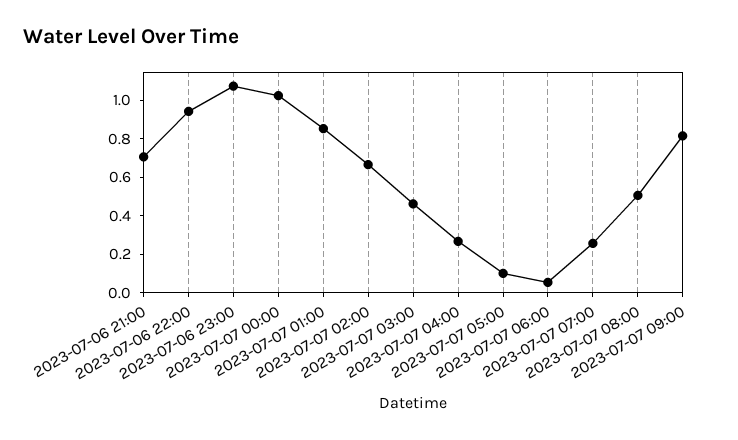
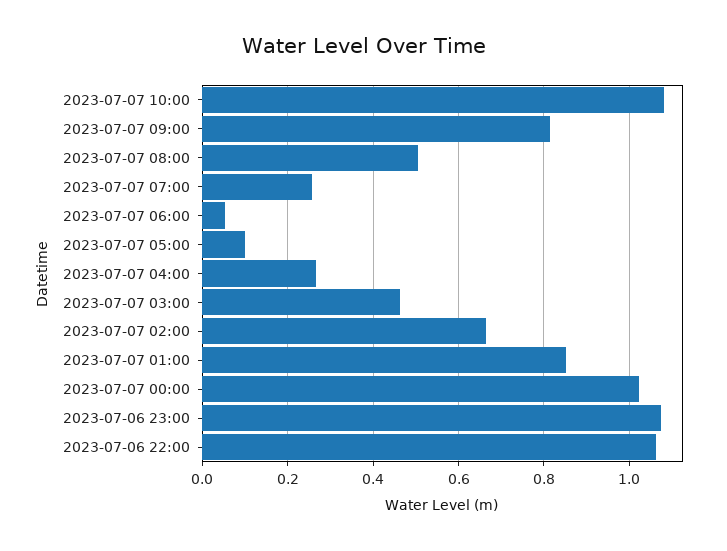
2023-07-06 21:00: 0.7 -> none
2023-07-06 22:00: 0.95 -> 1.06
2023-07-07 10:00: none -> 1.08

